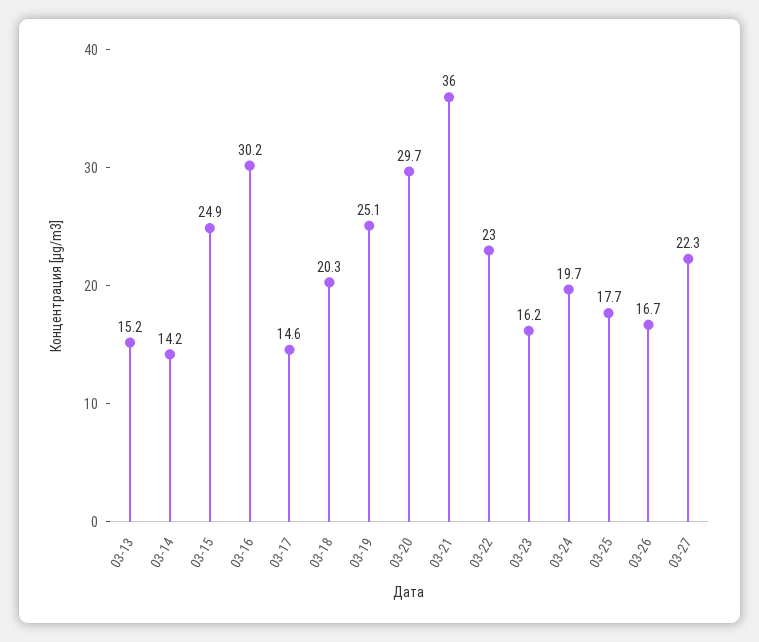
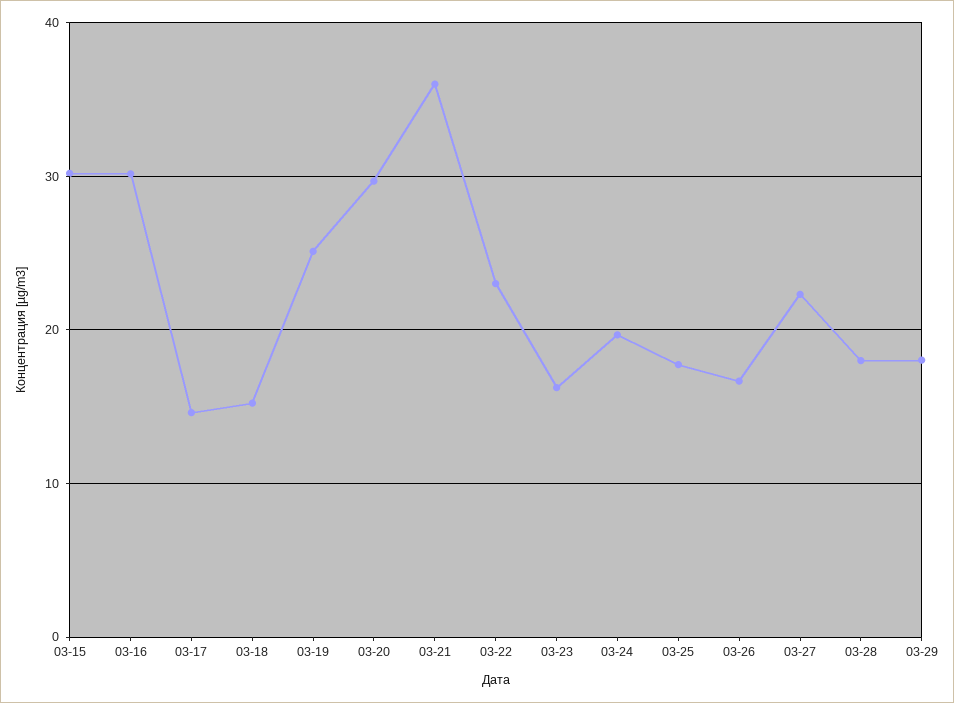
03-13: 15.2 -> none
03-14: 14.2 -> none
03-15: 24.9 -> 30
03-18: 20.3 -> 15
03-28: none -> 18
03-29: none -> 18

